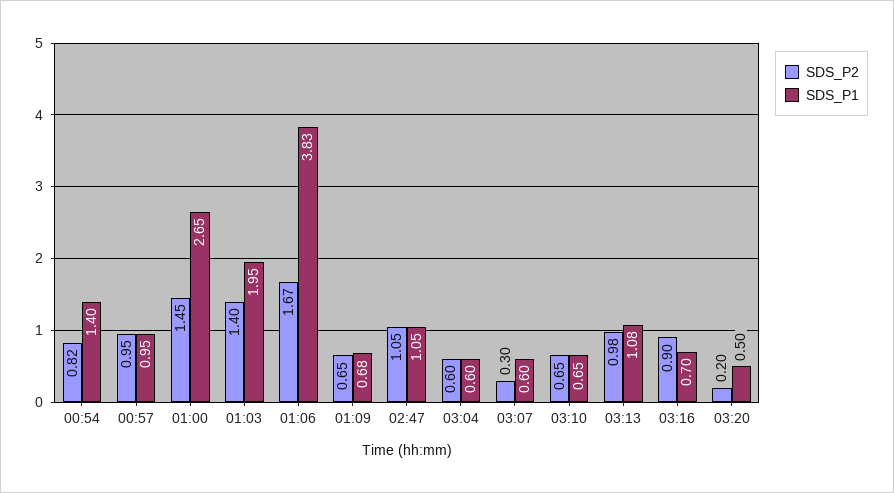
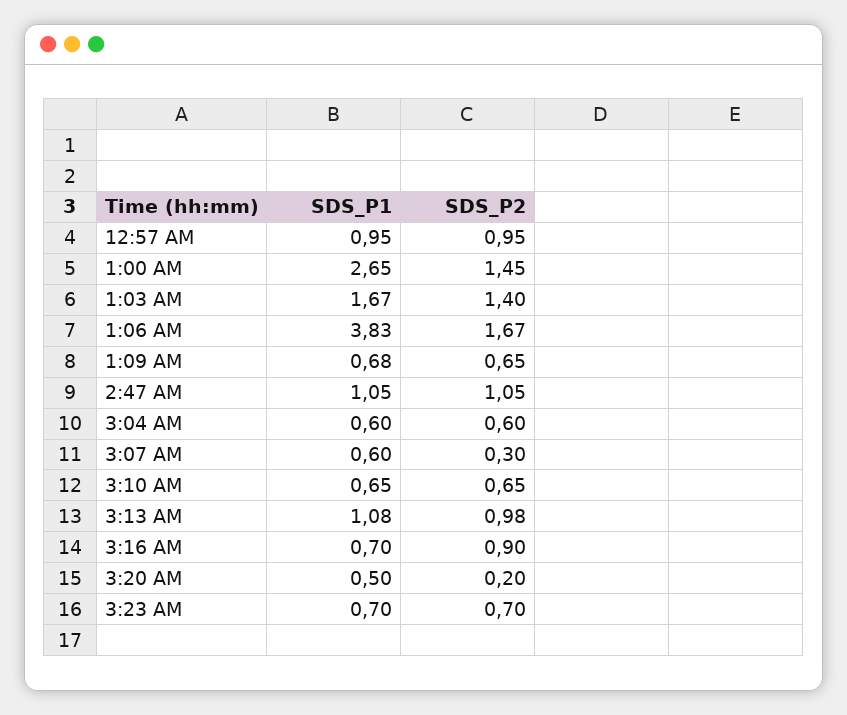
SDS_P2, 00:54: 0.82 -> none
SDS_P1, 00:54: 1.4 -> none
SDS_P1, 01:03: 1.95 -> 1.67
SDS_P1, 3:23 AM: none -> 0.7
SDS_P2, 3:23 AM: none -> 0.7

